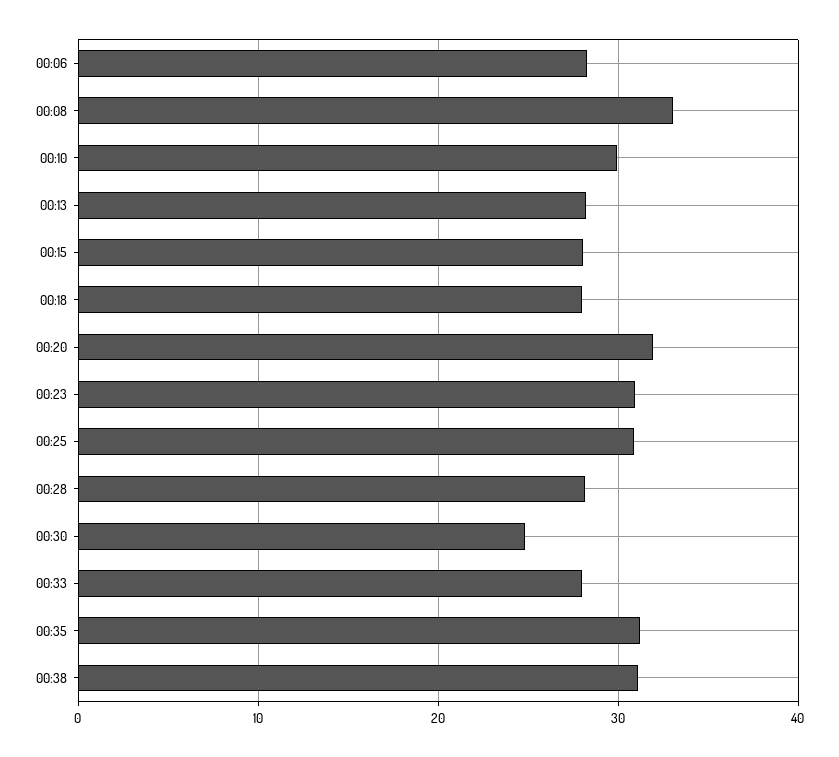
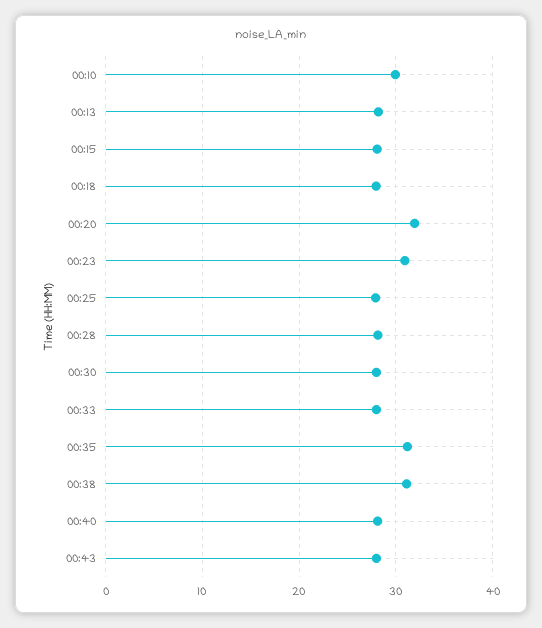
00:06: 28 -> none
00:08: 33 -> none
00:25: 31 -> 28
00:30: 25 -> 28
00:40: none -> 28
00:43: none -> 28

